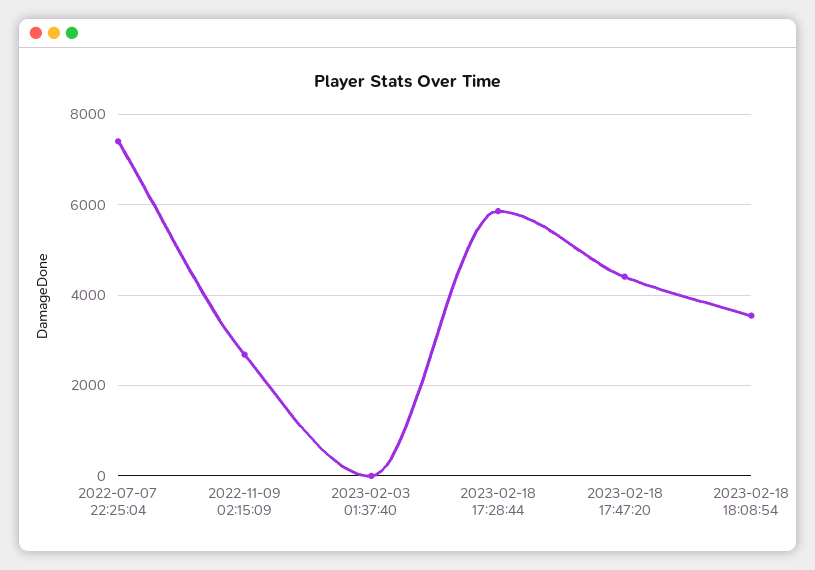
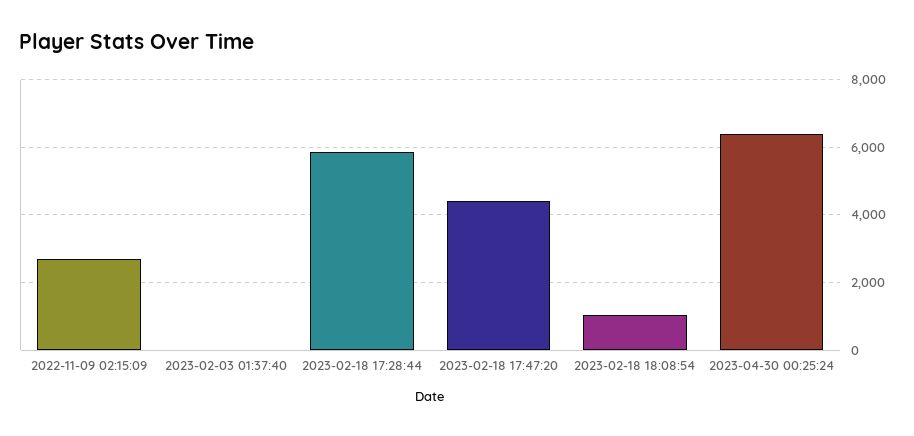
2022-07-07 22:25:04: 7400 -> none
2023-02-18 18:08:54: 3600 -> 1000
2023-04-30 00:25:24: none -> 6400

